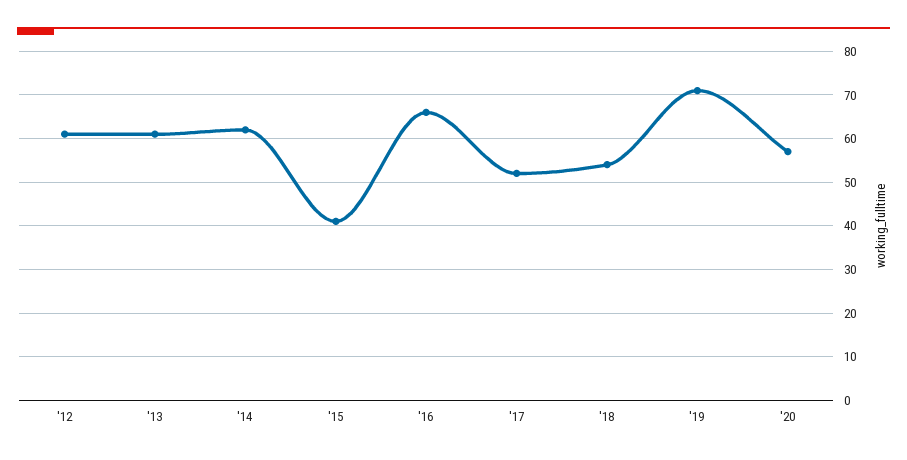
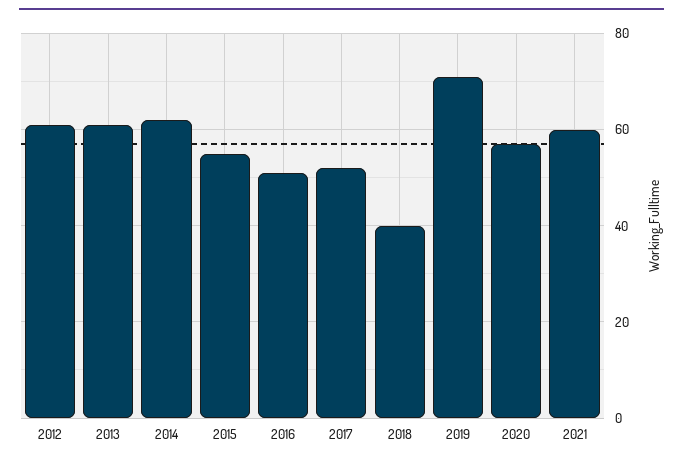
'15: 40 -> 55
'16: 65 -> 50
'18: 55 -> 40
2021: none -> 60

